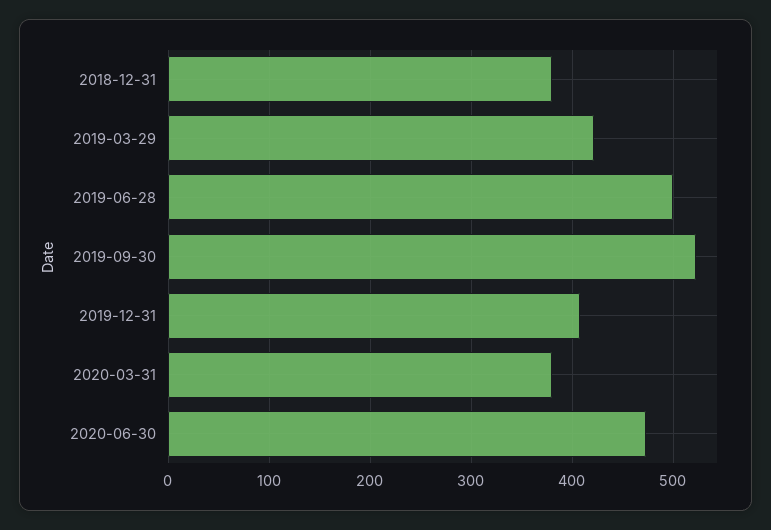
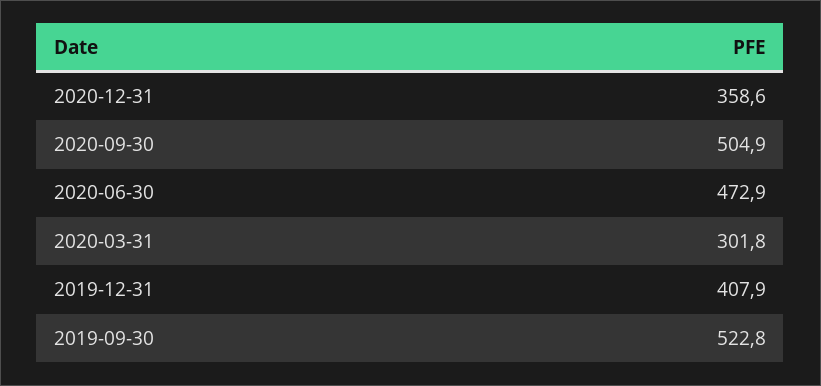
2018-12-31: 380 -> none
2019-03-29: 420 -> none
2019-06-28: 500 -> none
2020-03-31: 380 -> 301.8
2020-12-31: none -> 358.6
2020-09-30: none -> 504.9

